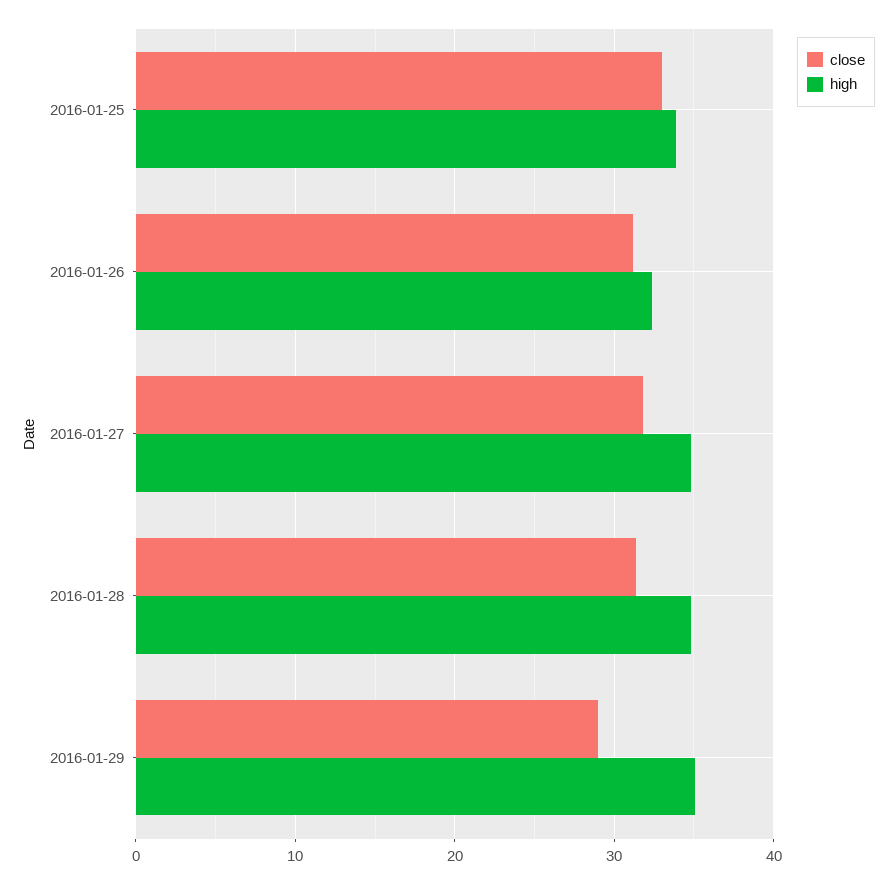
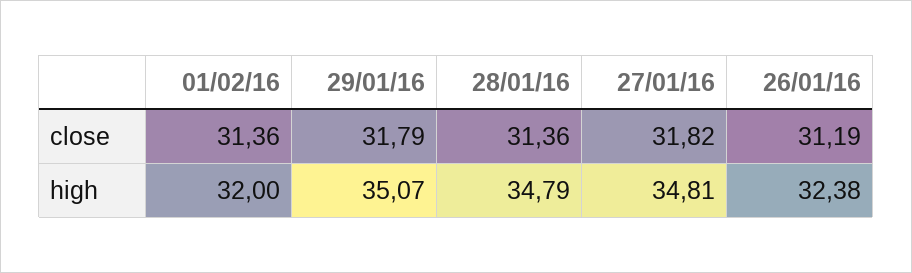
close, 2016-01-25: 33 -> none
high, 2016-01-25: 34 -> none
close, 2016-01-29: 29 -> 31.79
close, 01/02/16: none -> 31.36
high, 01/02/16: none -> 32

